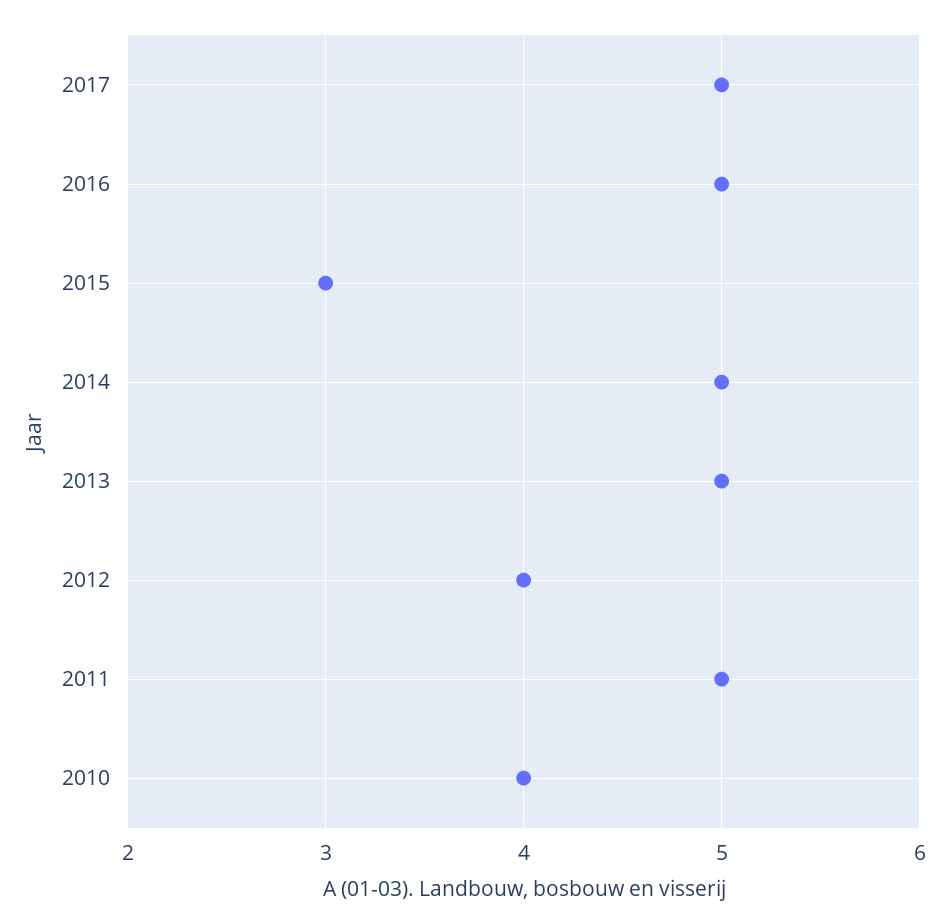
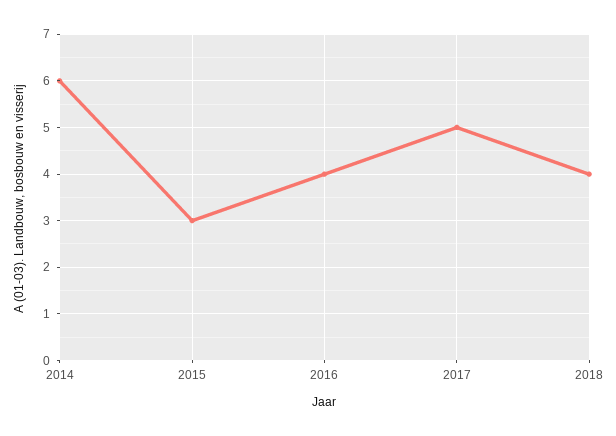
2016: 5 -> 4
2014: 5 -> 6
2013: 5 -> none
2012: 4 -> none
2011: 5 -> none
2010: 4 -> none
2018: none -> 4

